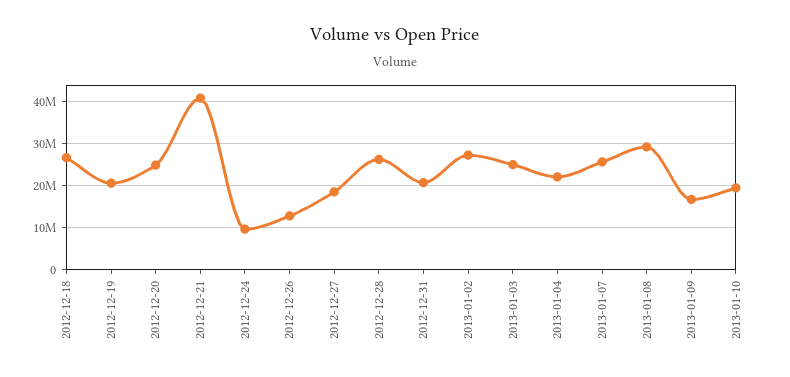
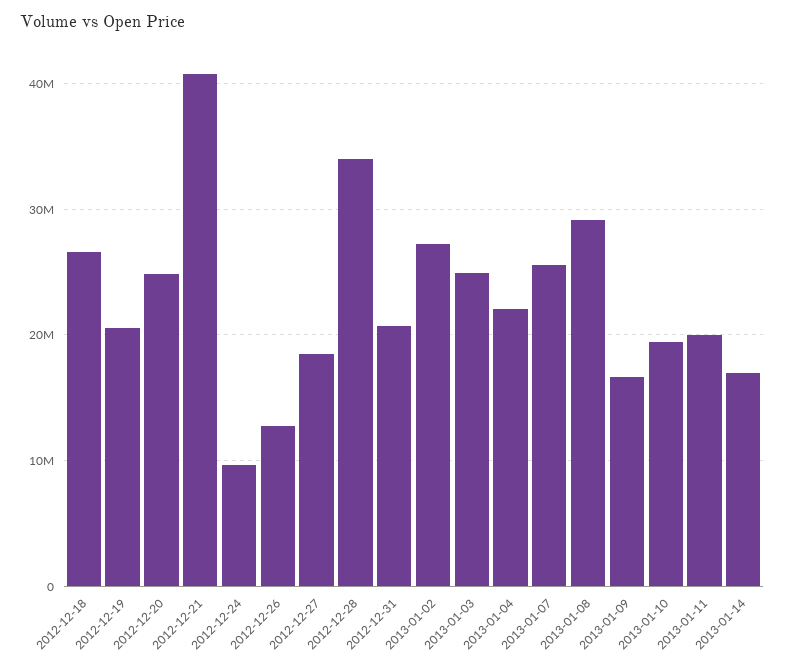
2012-12-28: 26000000 -> 34000000
2013-01-11: none -> 20000000
2013-01-14: none -> 17000000

